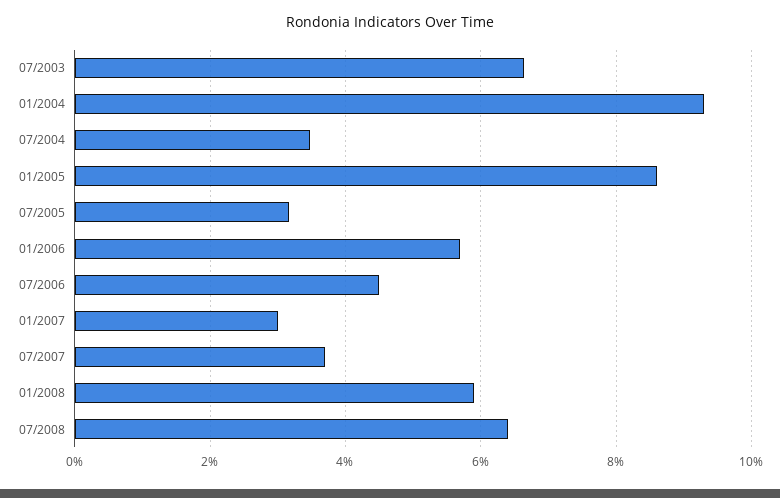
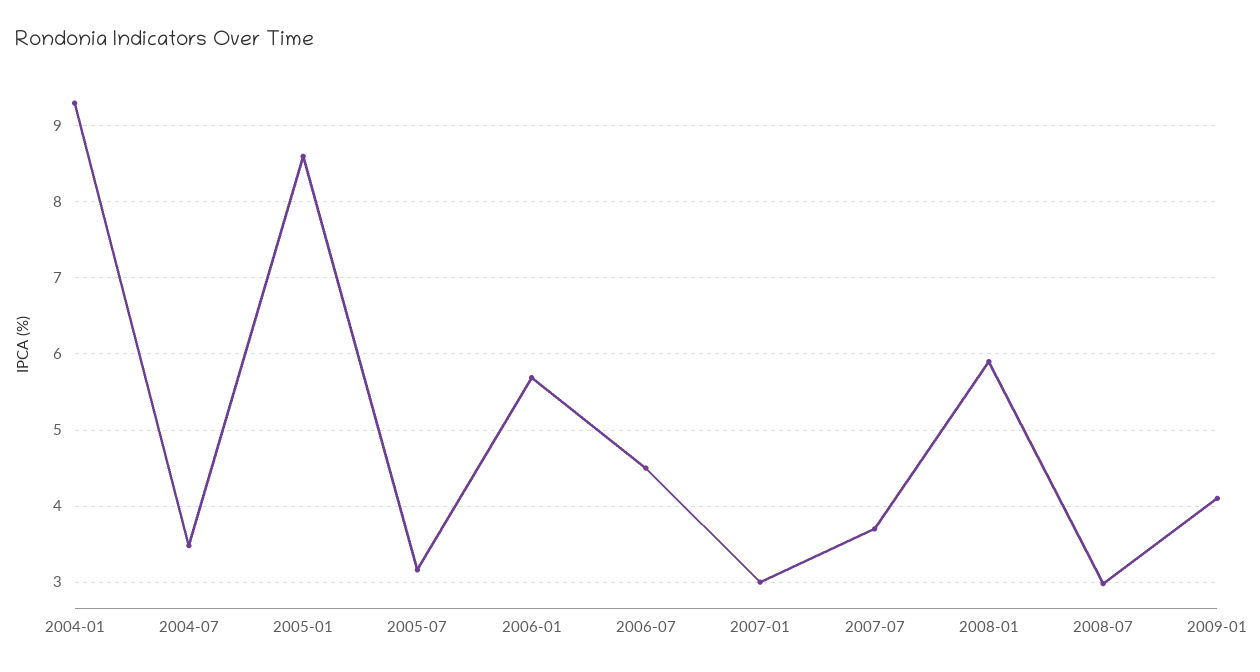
07/2003: 6.6 -> none
07/2008: 6.4 -> 3
2009-01: none -> 4.1

